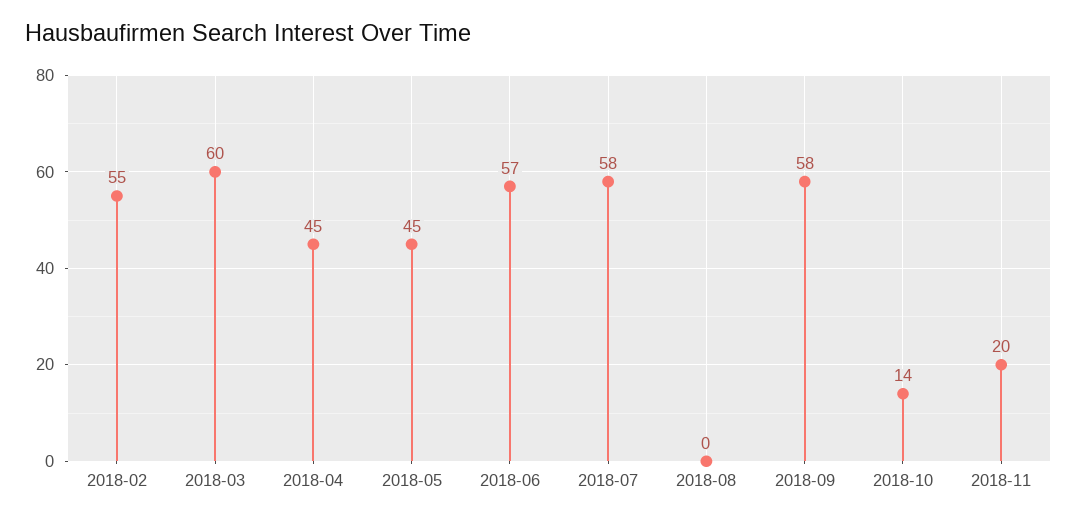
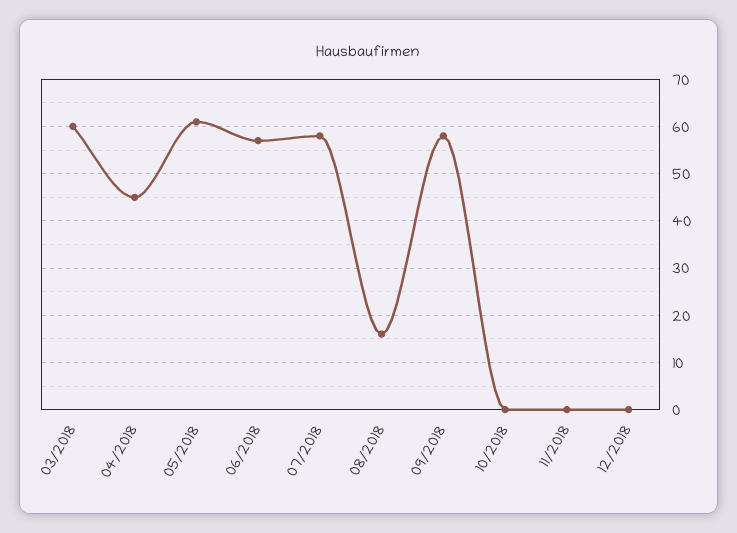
2018-02: 55 -> none
2018-05: 45 -> 60
2018-08: 0 -> 15
2018-10: 14 -> 0
2018-11: 20 -> 0
12/2018: none -> 0

